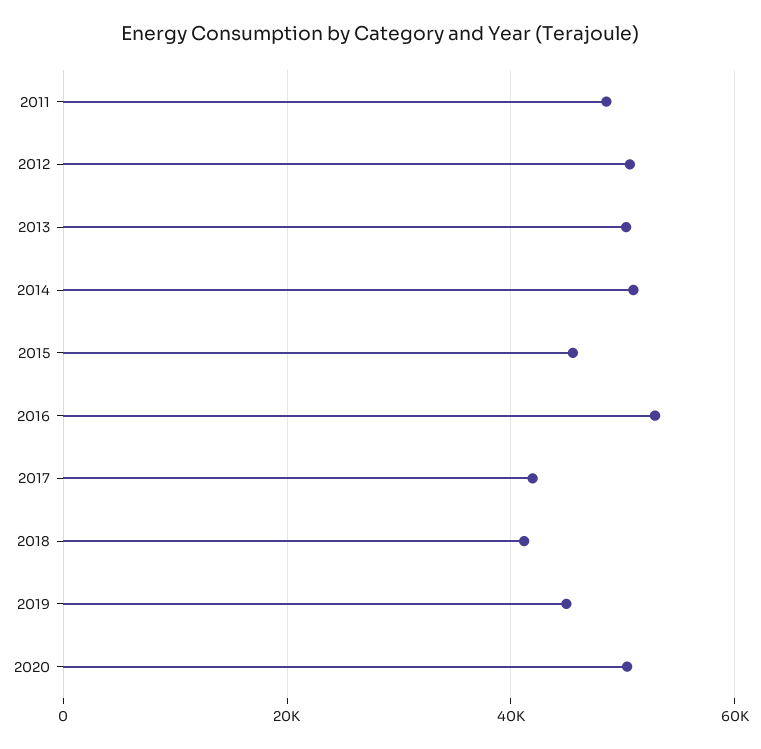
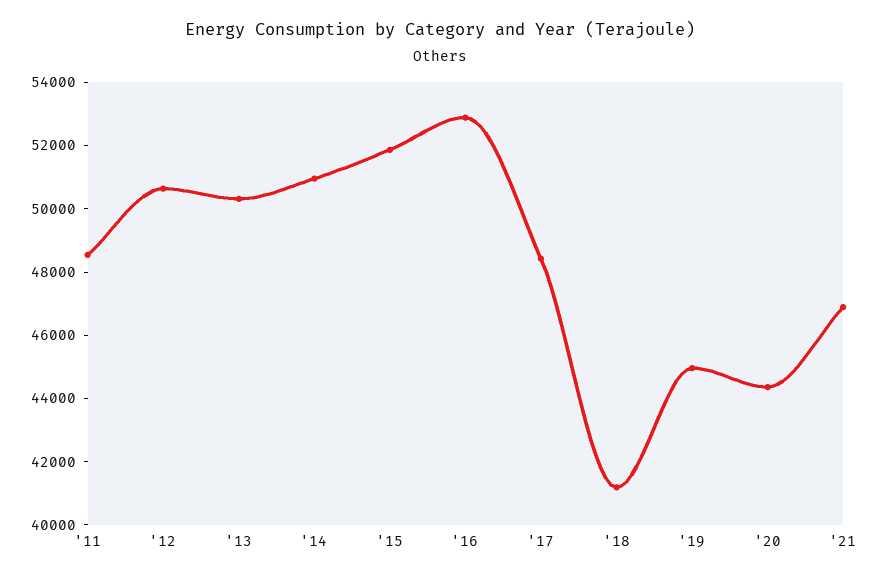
2015: 46000 -> 52000
2017: 42000 -> 48500
2020: 50000 -> 44500
'21: none -> 47000

